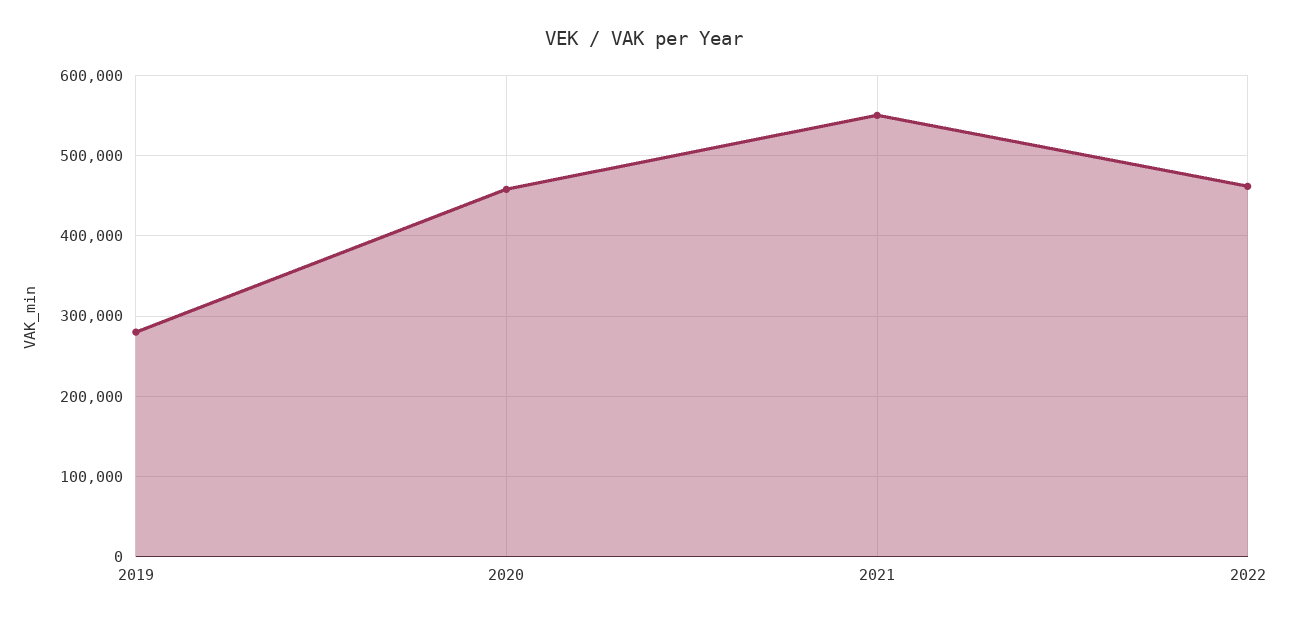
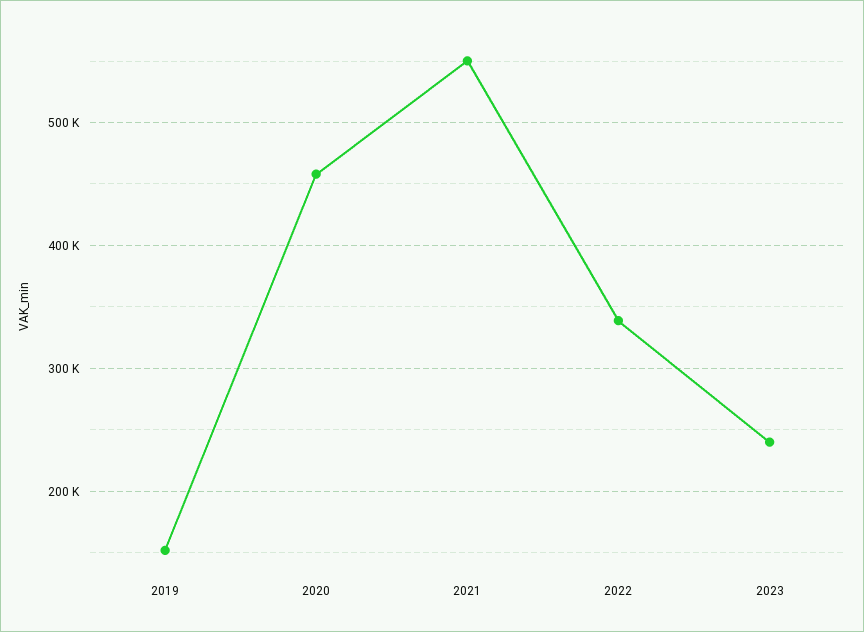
2019: 280000 -> 150000
2022: 460000 -> 340000
2023: none -> 240000

